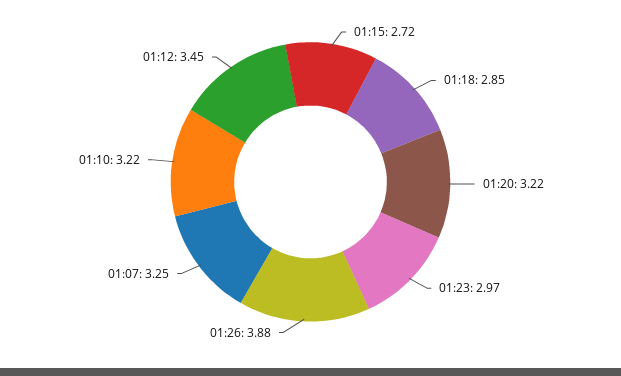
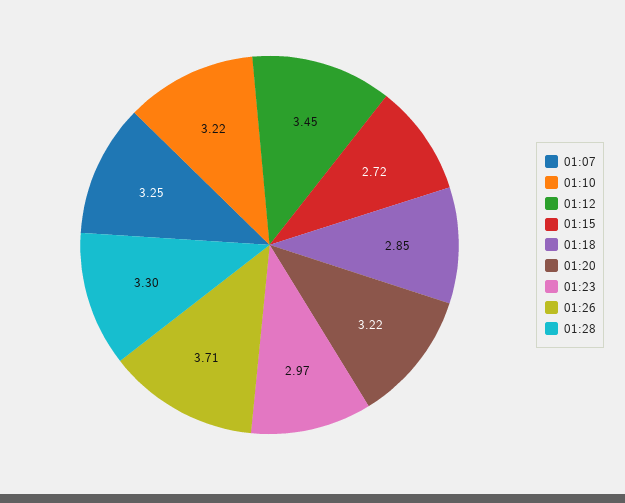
01:26: 3.88 -> 3.71
01:28: none -> 3.3

